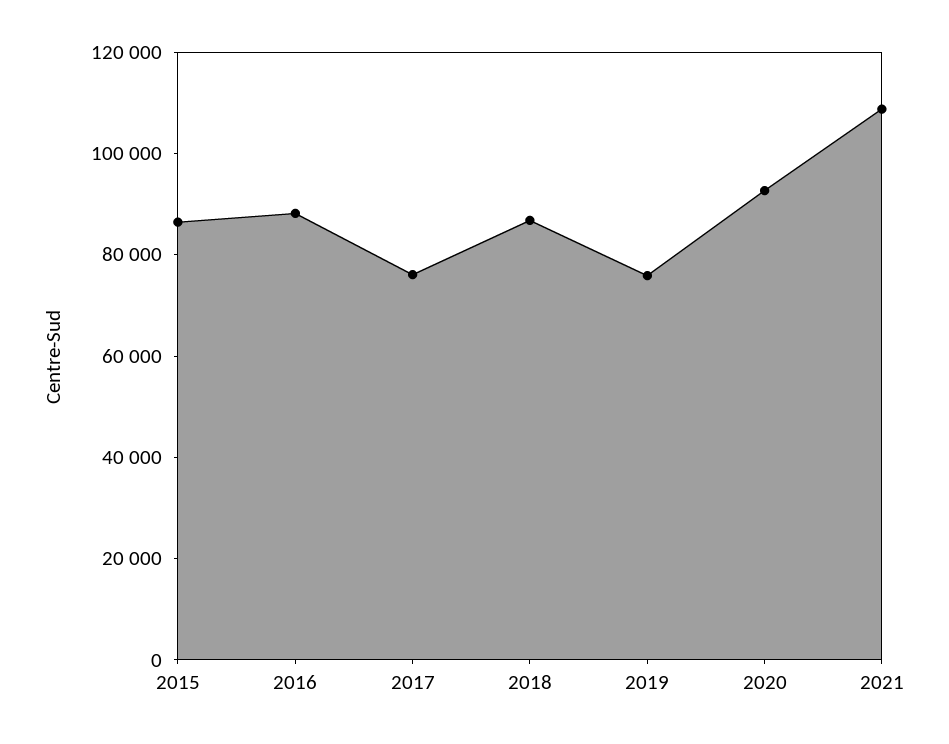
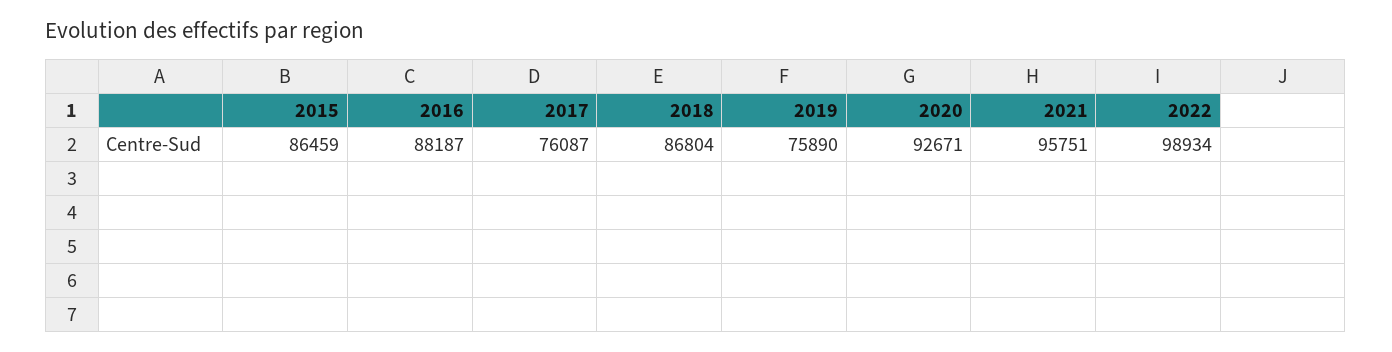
2021: 110000 -> 95751
2022: none -> 98934

